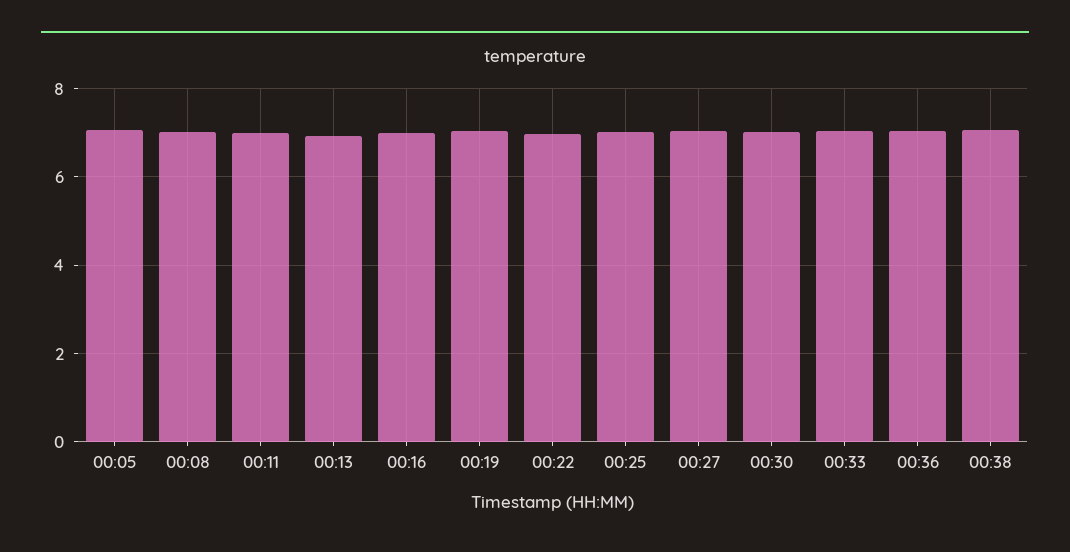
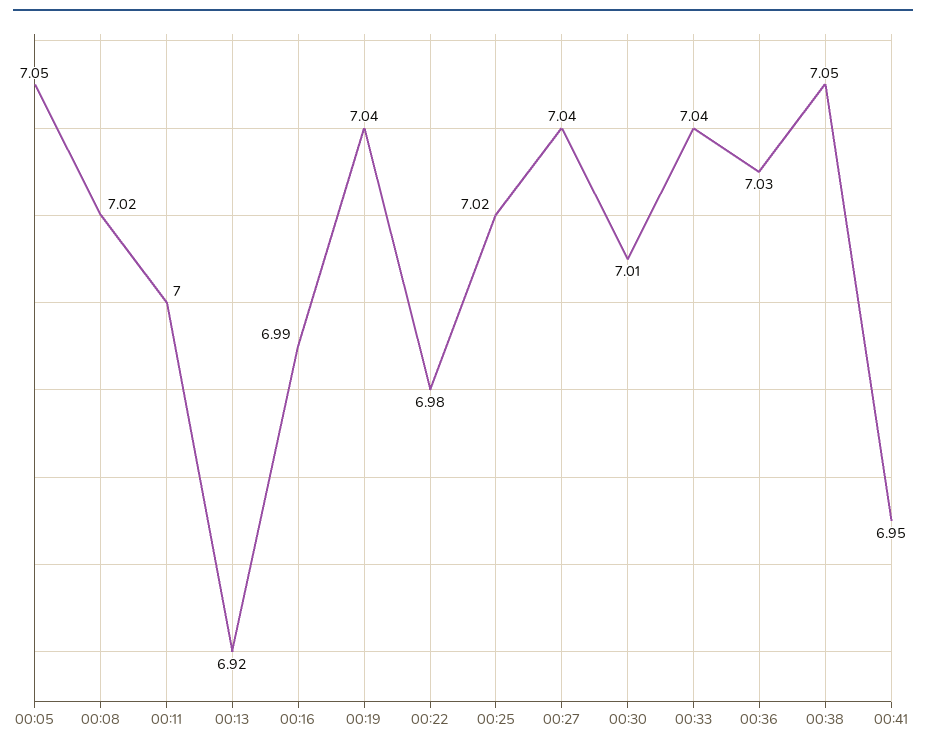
00:41: none -> 6.95

